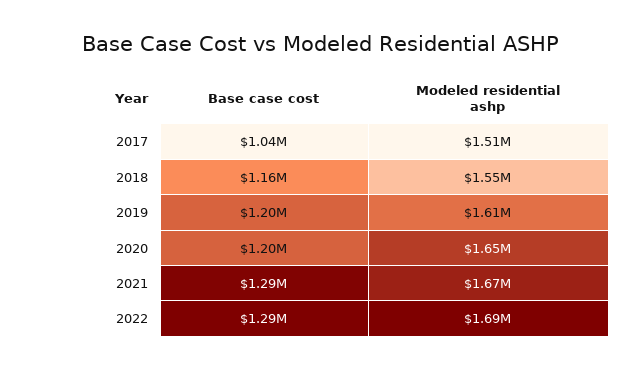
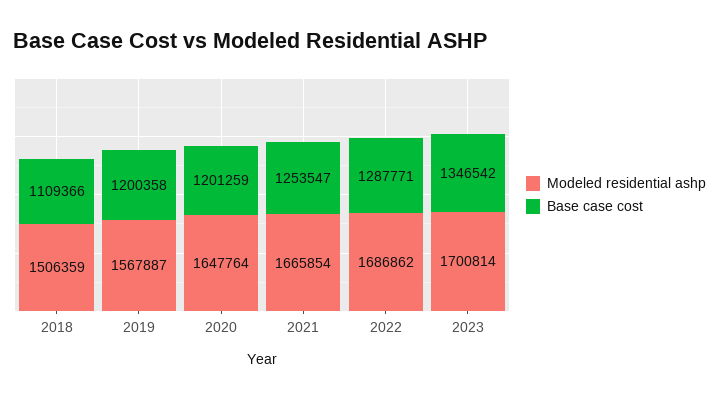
Base case cost, 2017: 1040000 -> none
Modeled residential ashp, 2017: 1510000 -> none
Base case cost, 2018: 1160000 -> 1109366
Modeled residential ashp, 2018: 1550000 -> 1506359
Modeled residential ashp, 2019: 1610000 -> 1567887
Base case cost, 2021: 1290000 -> 1253547
Modeled residential ashp, 2023: none -> 1700814
Base case cost, 2023: none -> 1346542

